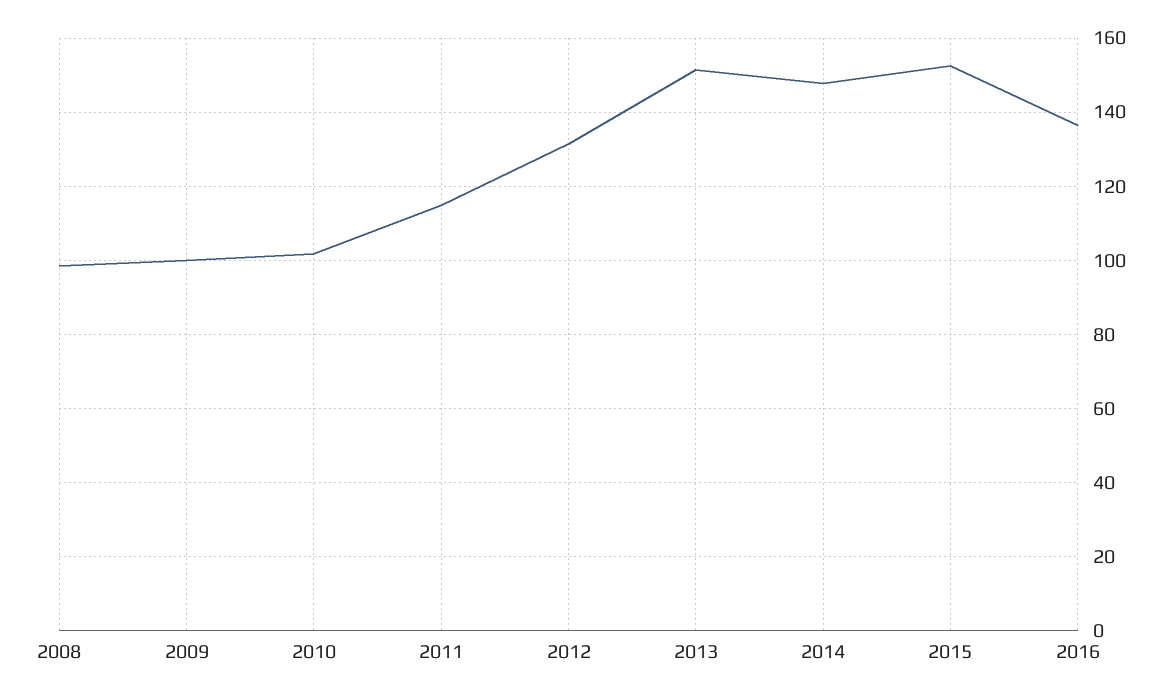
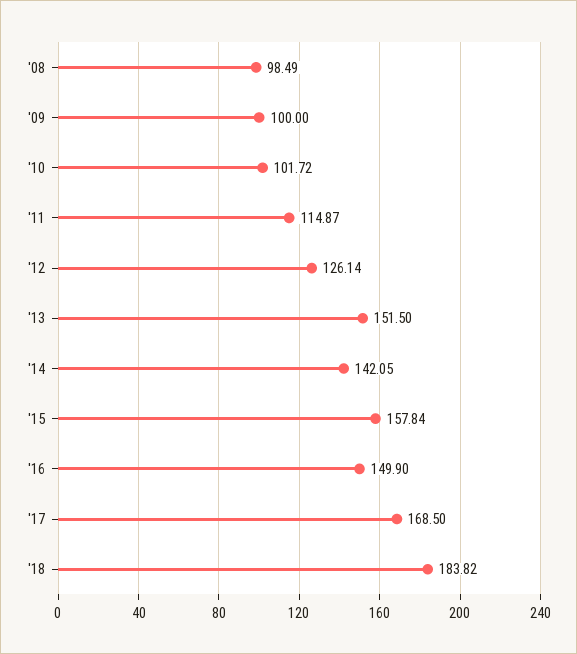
2012: 132 -> 126.14
2014: 148 -> 142.05
2015: 152 -> 157.84
2016: 136 -> 149.9
'17: none -> 168.5
'18: none -> 183.82

